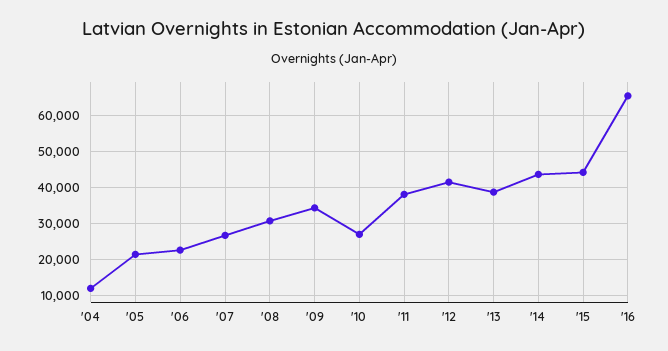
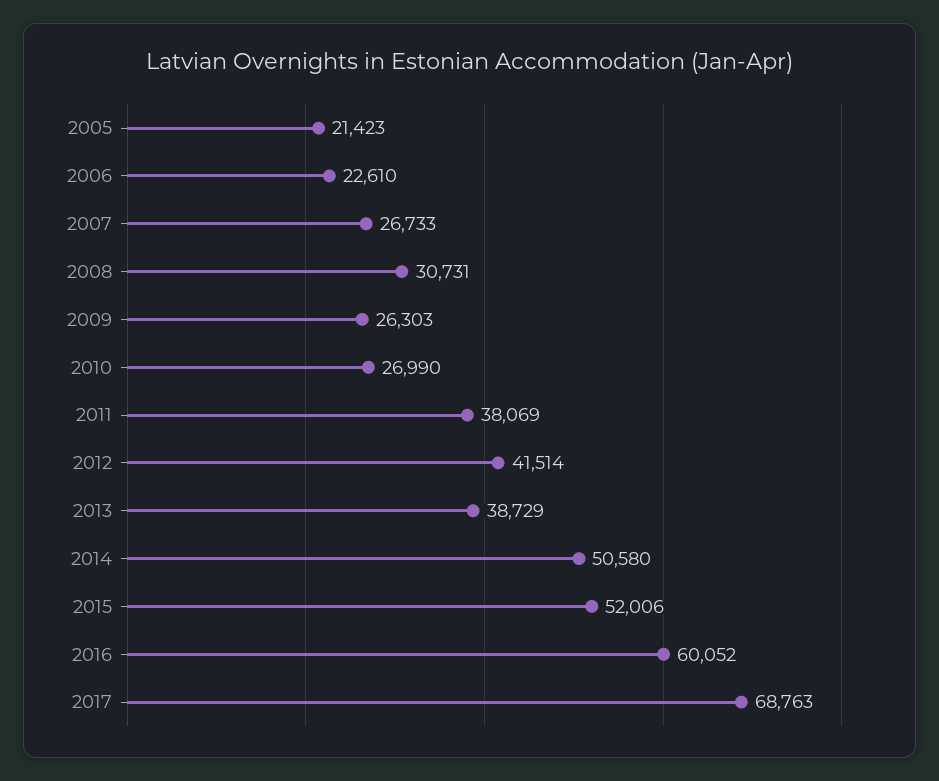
'04: 12000 -> none
'09: 34000 -> 26303
'14: 44000 -> 50580
'15: 44000 -> 52006
'16: 66000 -> 60052
2017: none -> 68763

